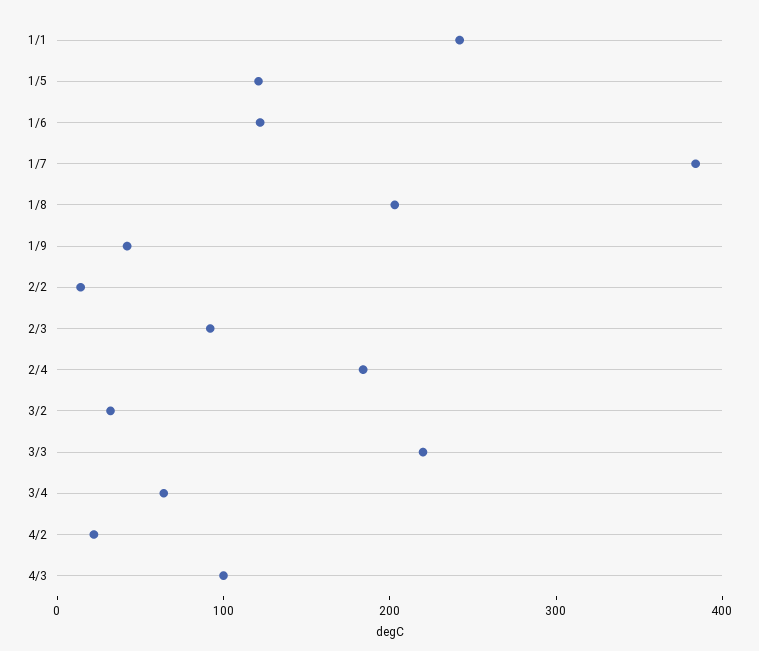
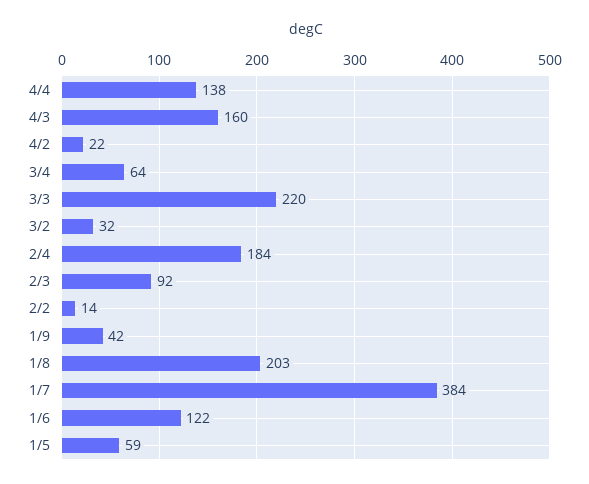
1/1: 240 -> none
1/5: 120 -> 59
4/3: 100 -> 160
4/4: none -> 138

